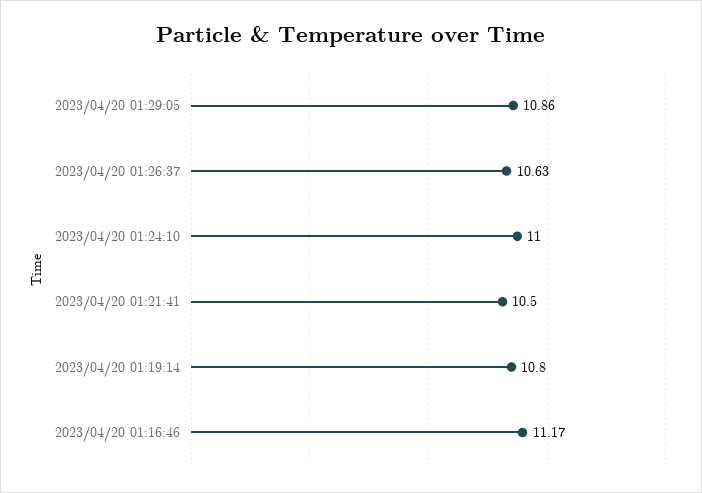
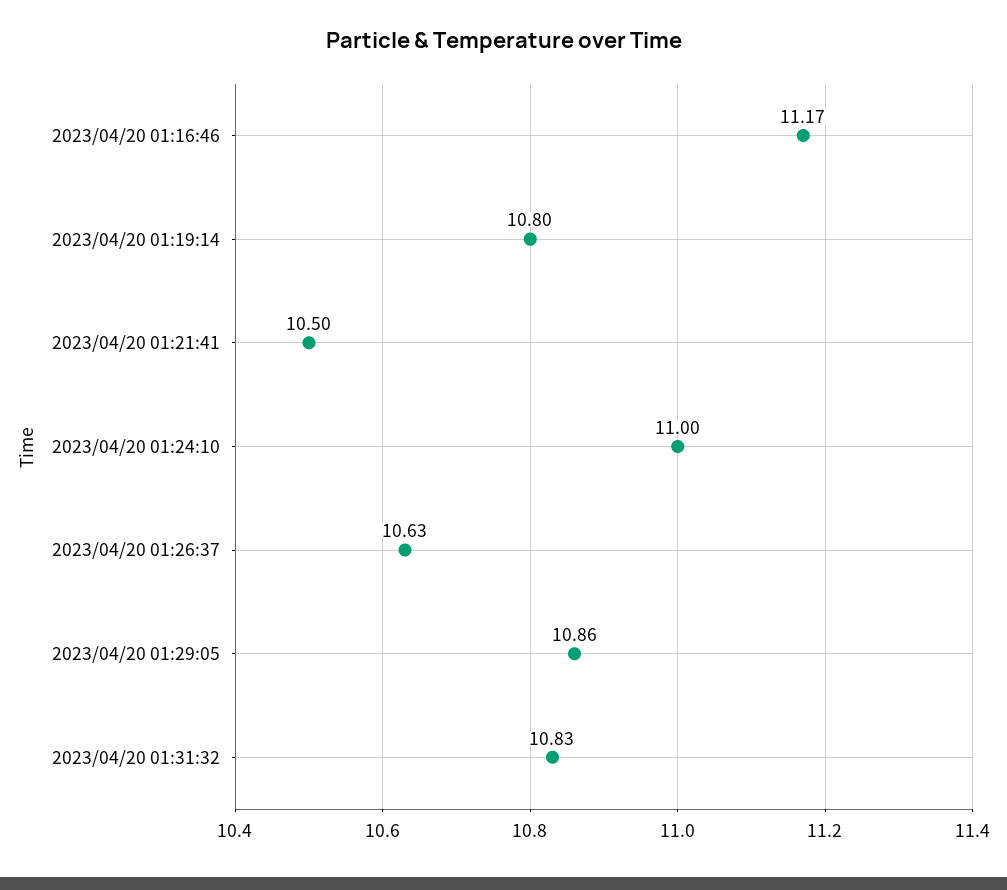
2023/04/20 01:31:32: none -> 10.83

